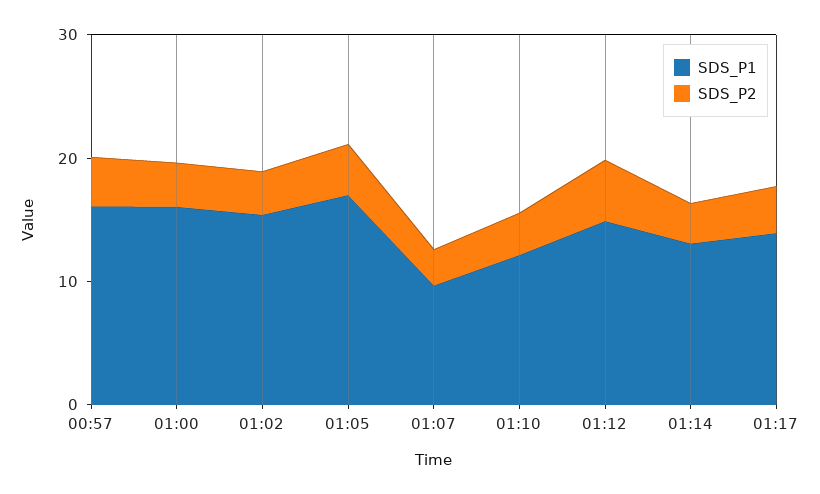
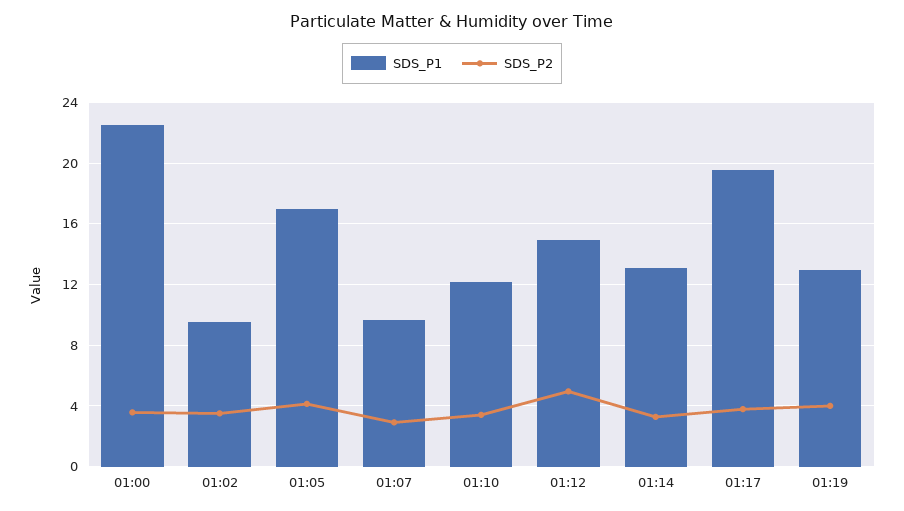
SDS_P1, 00:57: 16 -> none
SDS_P2, 00:57: 4 -> none
SDS_P1, 01:00: 16 -> 22.5
SDS_P1, 01:02: 16 -> 9.5
SDS_P1, 01:17: 14 -> 19.5
SDS_P1, 01:19: none -> 13
SDS_P2, 01:19: none -> 4

